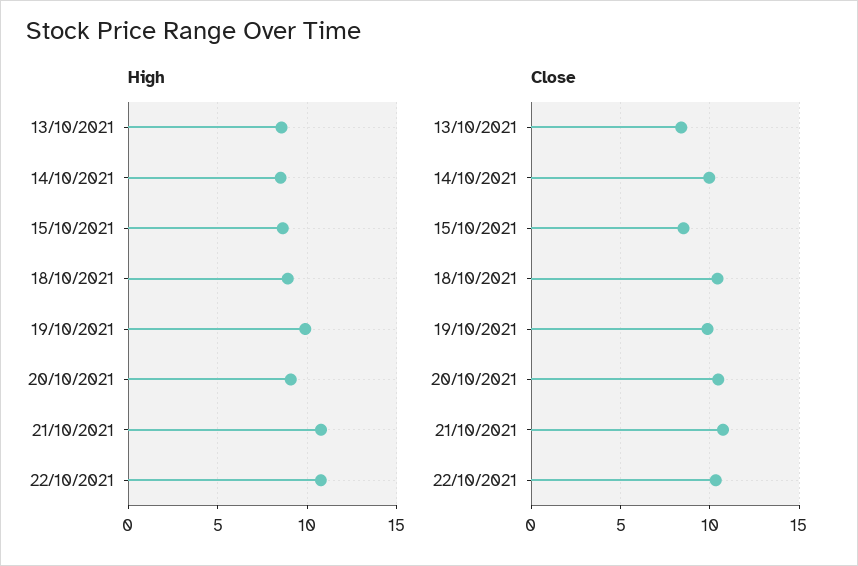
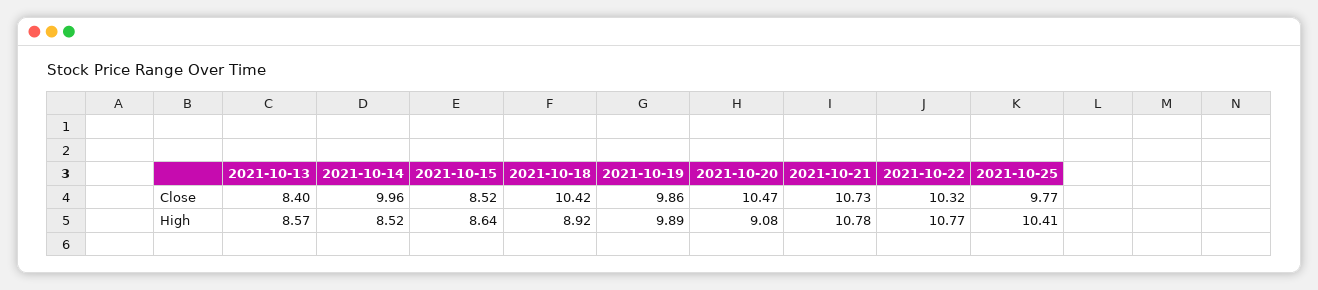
Close, 2021-10-25: none -> 9.77
High, 2021-10-25: none -> 10.41

